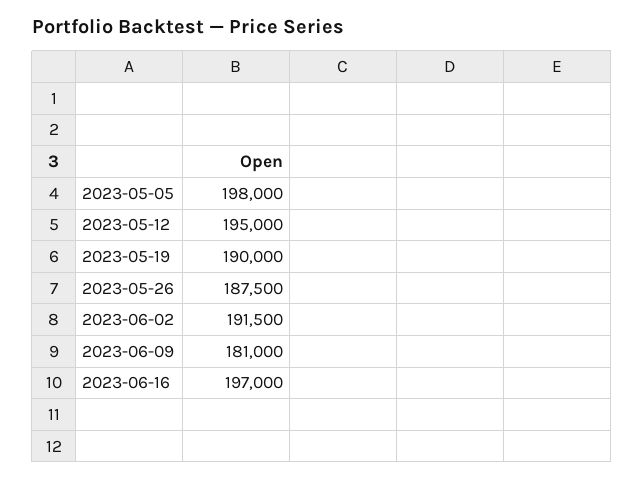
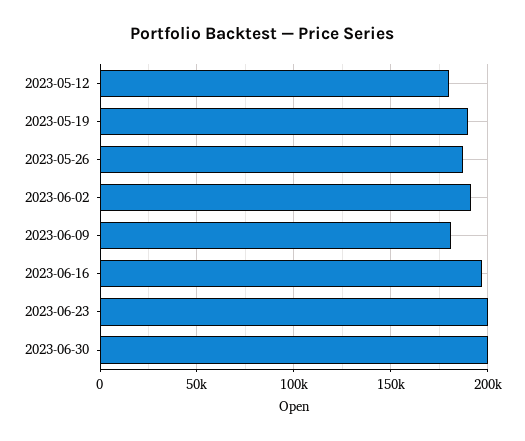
2023-05-05: 198000 -> none
2023-05-12: 195000 -> 180000
2023-06-23: none -> 200000
2023-06-30: none -> 200000

